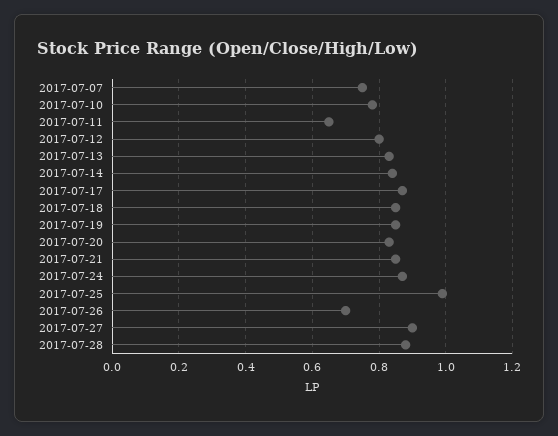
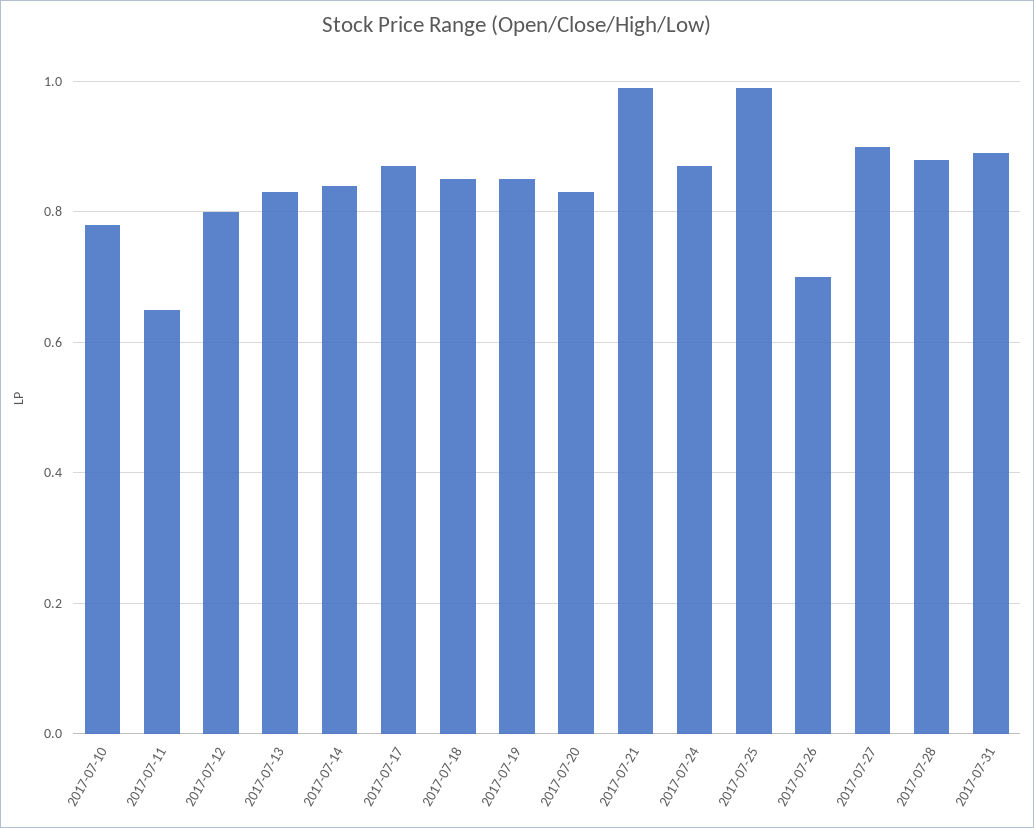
2017-07-07: 0.75 -> none
2017-07-21: 0.85 -> 1
2017-07-31: none -> 0.9

